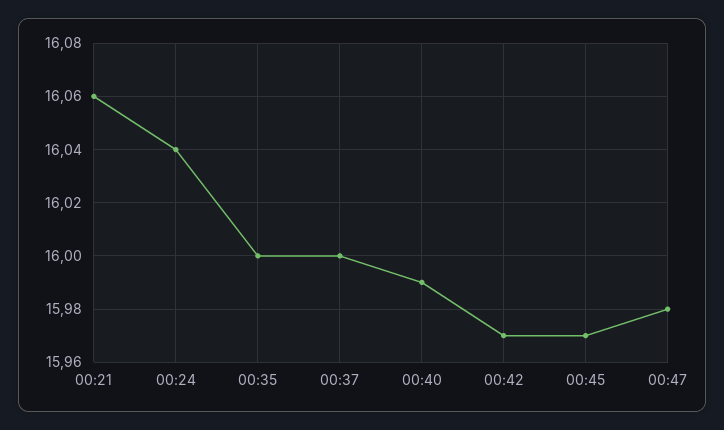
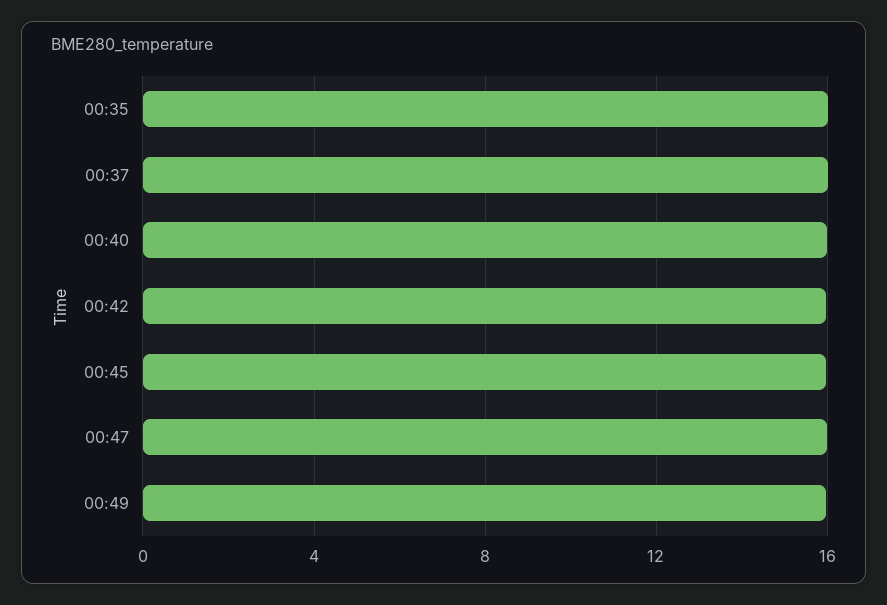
00:21: 16.06 -> none
00:24: 16.04 -> none
00:49: none -> 16

